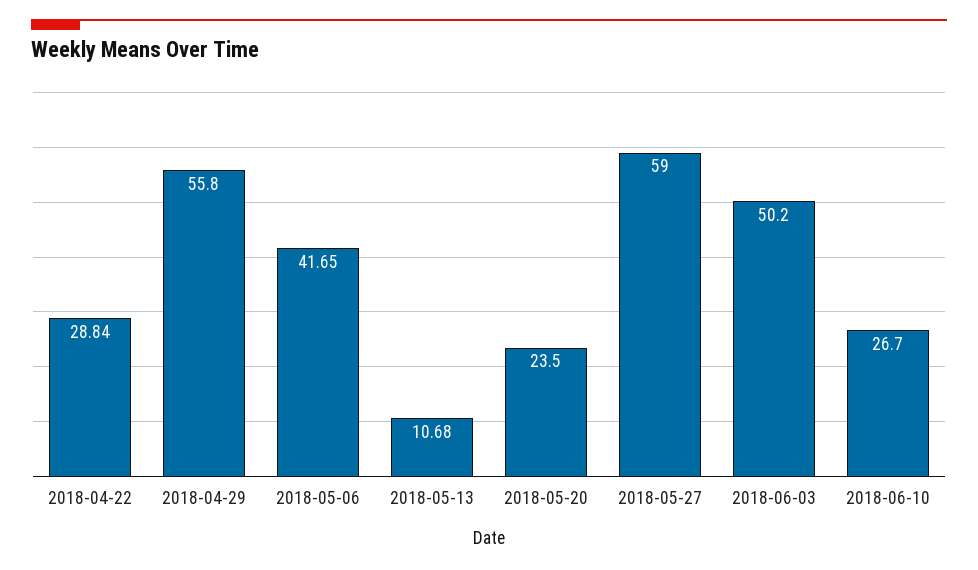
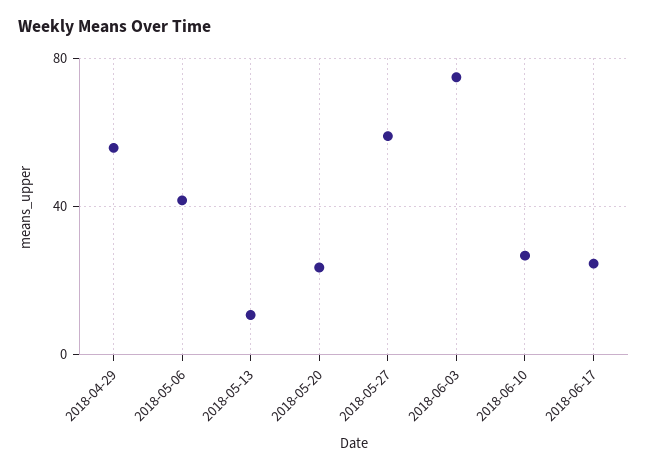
2018-04-22: 28.84 -> none
2018-06-03: 50.2 -> 75
2018-06-17: none -> 25

